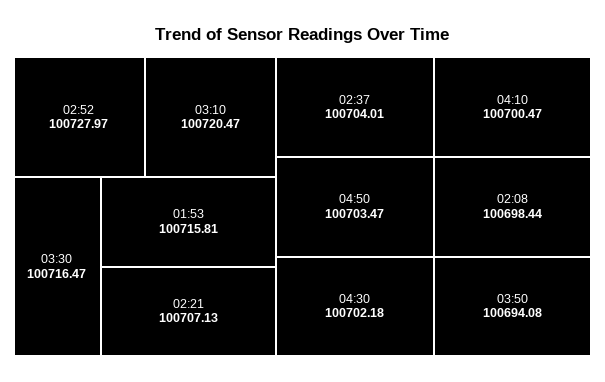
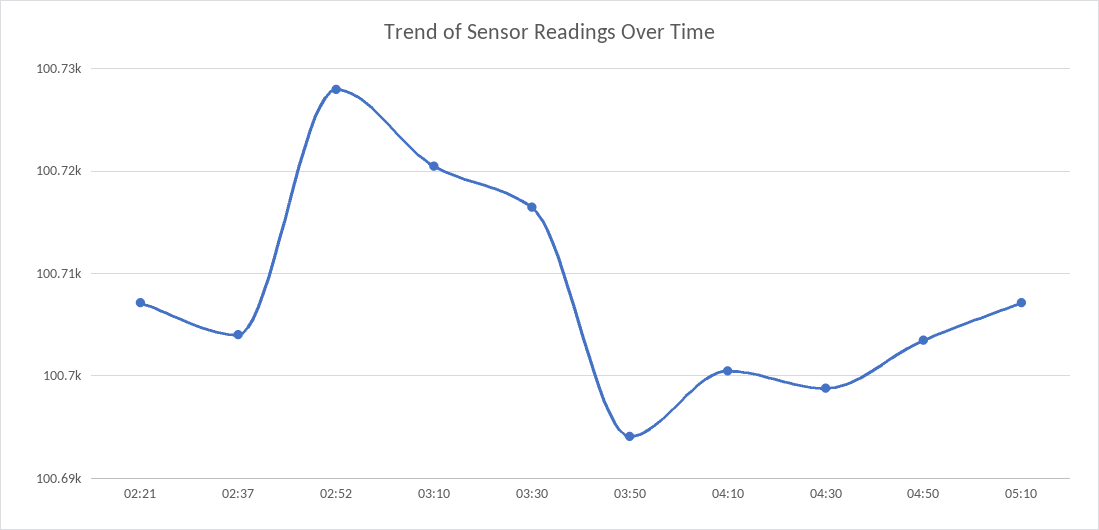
01:53: 100715.81 -> none
04:30: 100702.18 -> 100699
02:08: 100698.44 -> none
05:10: none -> 100707

